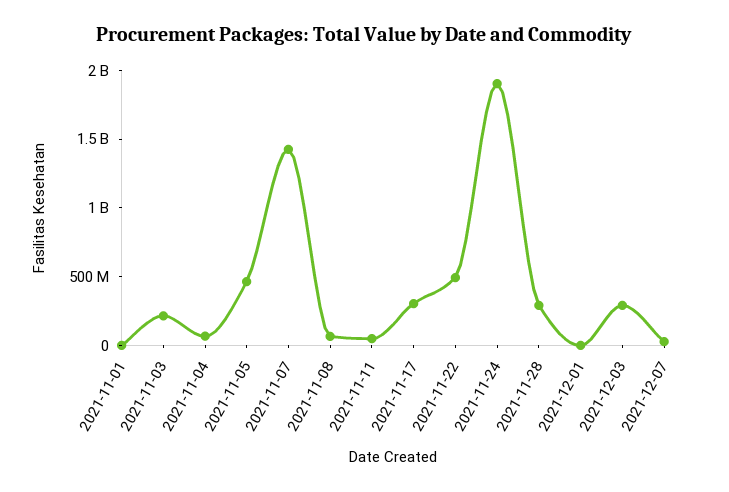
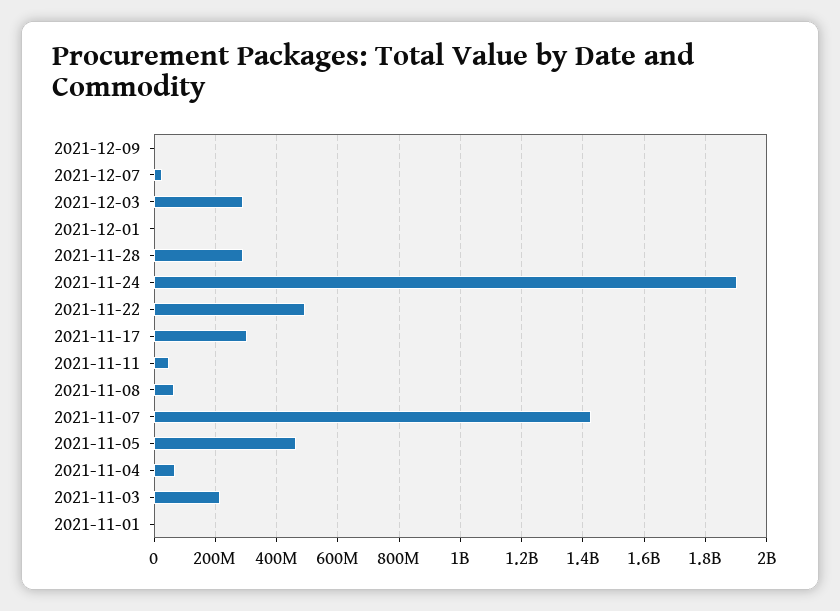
2021-12-09: none -> 0

